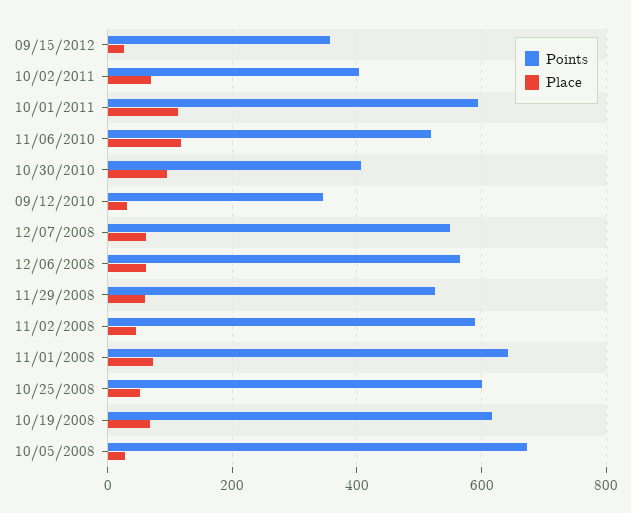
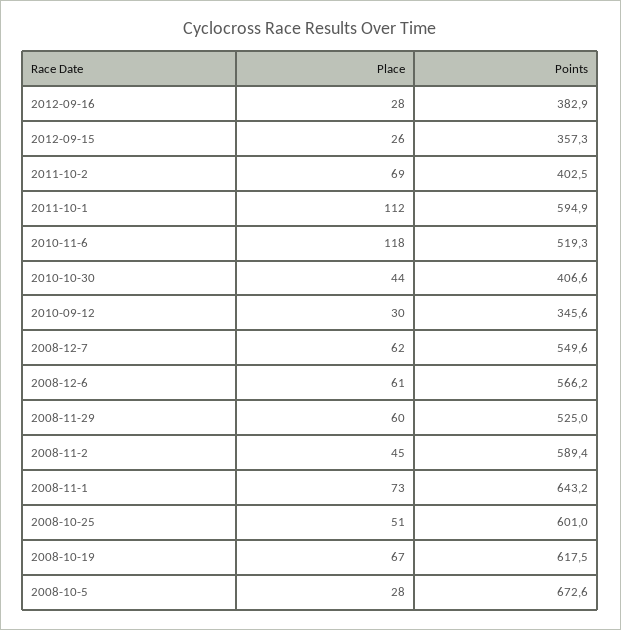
Place, 10/30/2010: 100 -> 44
Place, 2012-09-16: none -> 28
Points, 2012-09-16: none -> 382.9

